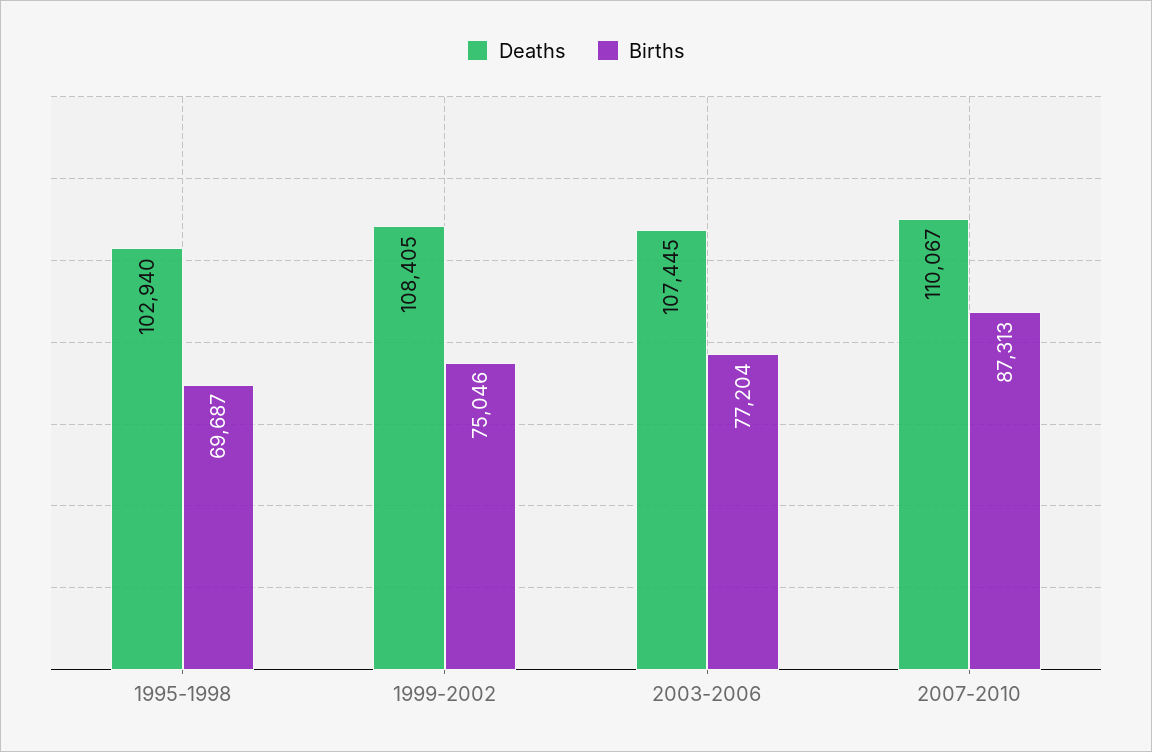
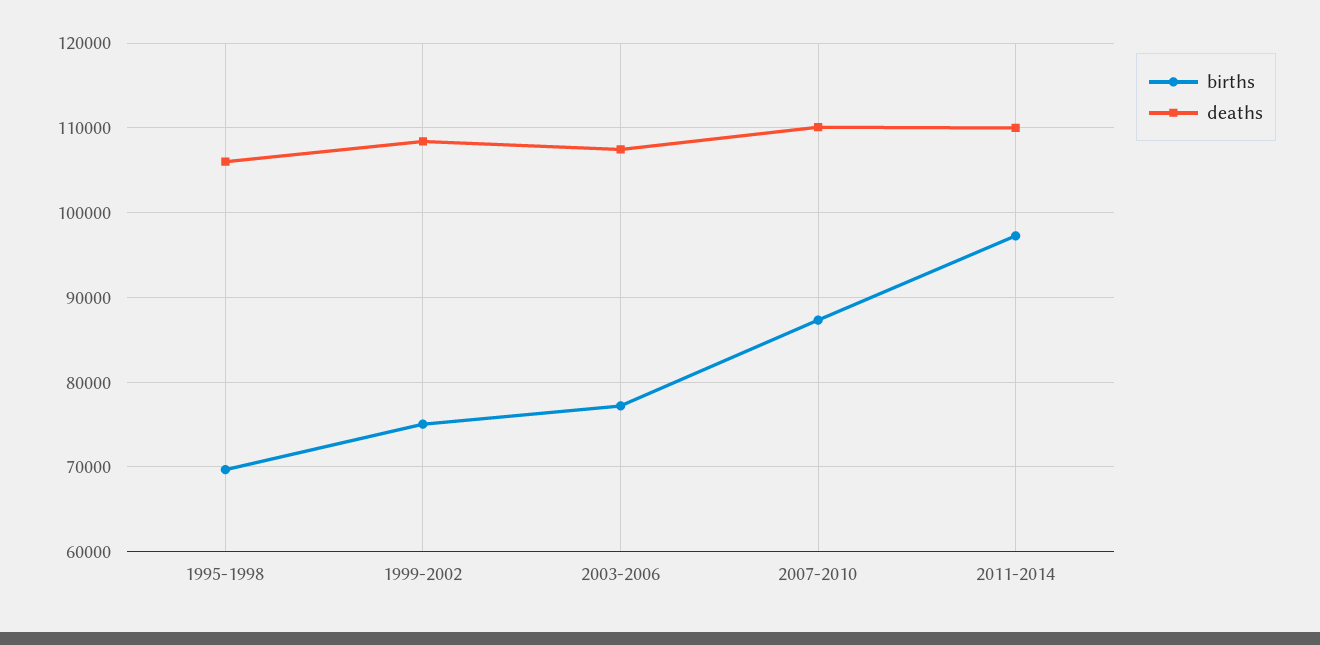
Deaths, 1995-1998: 102940 -> 106000
Births, 2011-2014: none -> 97000
Deaths, 2011-2014: none -> 110000

